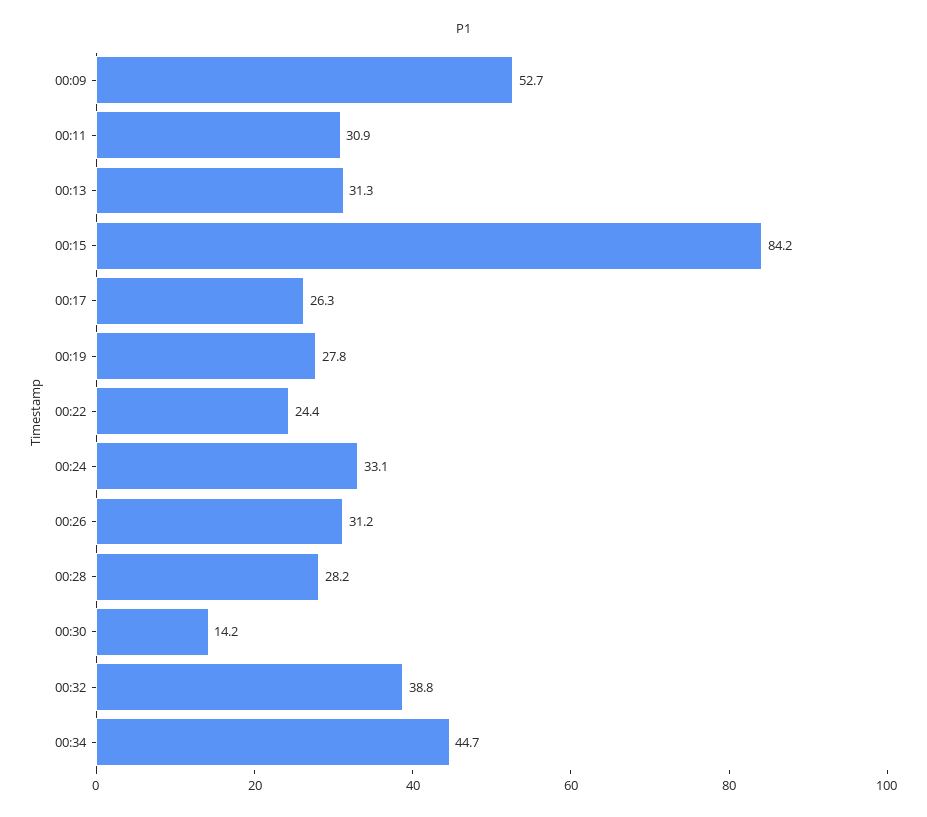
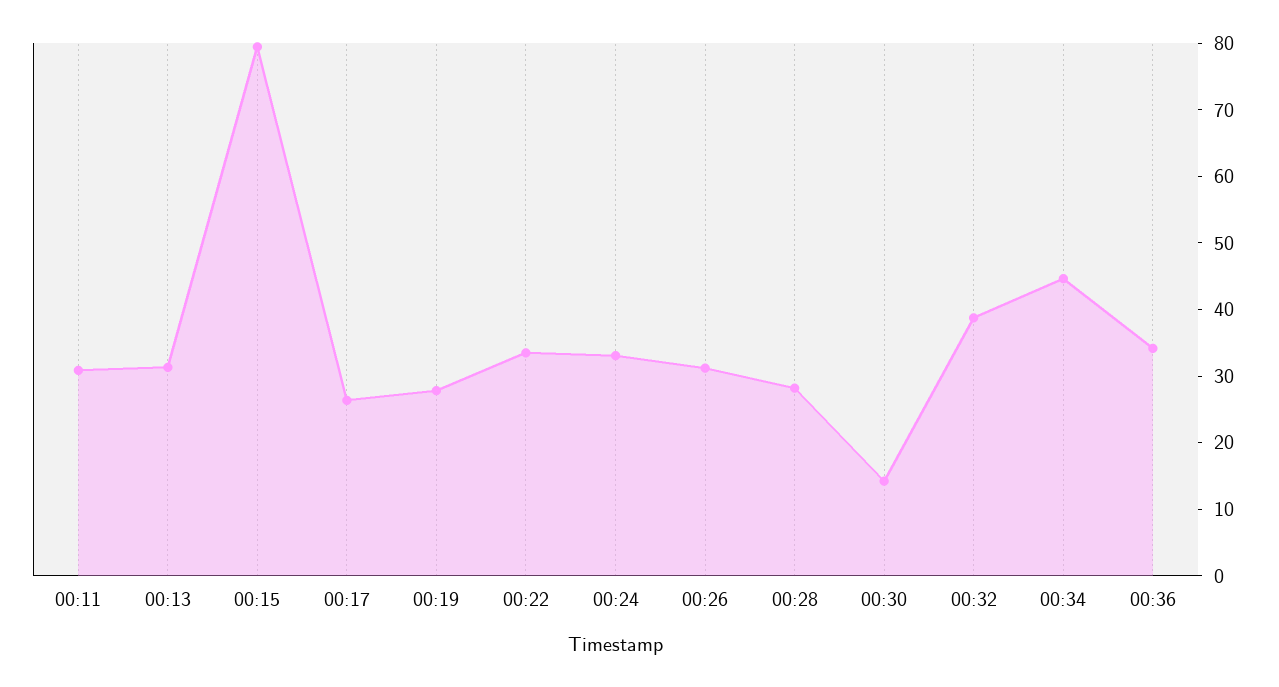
00:09: 52.7 -> none
00:15: 84.2 -> 80
00:22: 24.4 -> 34
00:36: none -> 34

